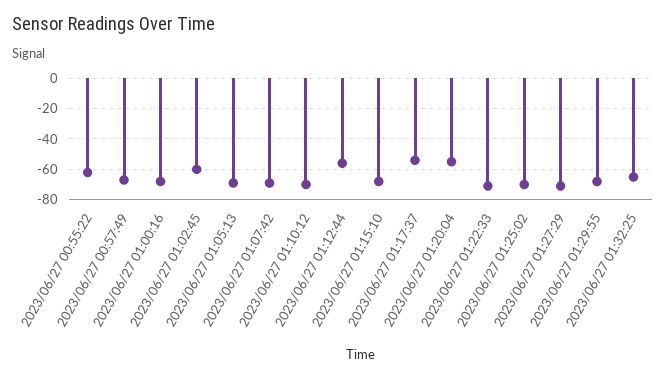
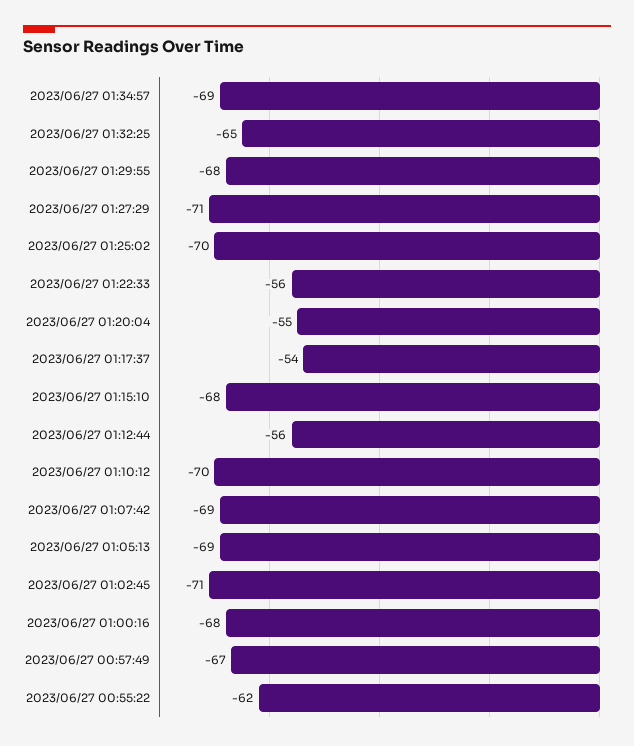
2023/06/27 01:02:45: -60 -> -71
2023/06/27 01:22:33: -70 -> -56
2023/06/27 01:34:57: none -> -69

